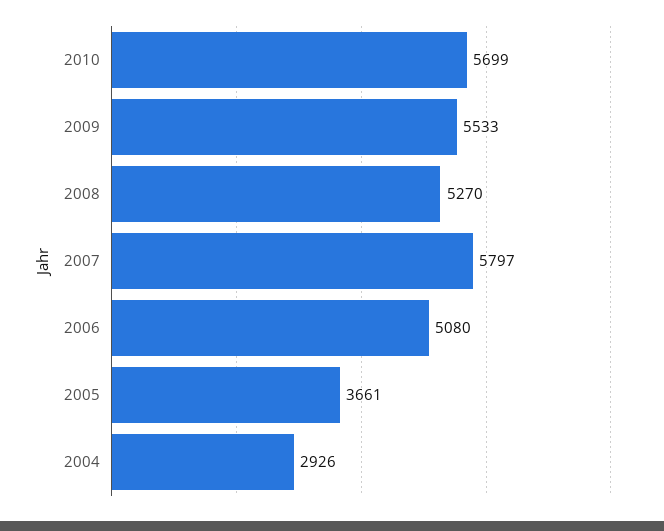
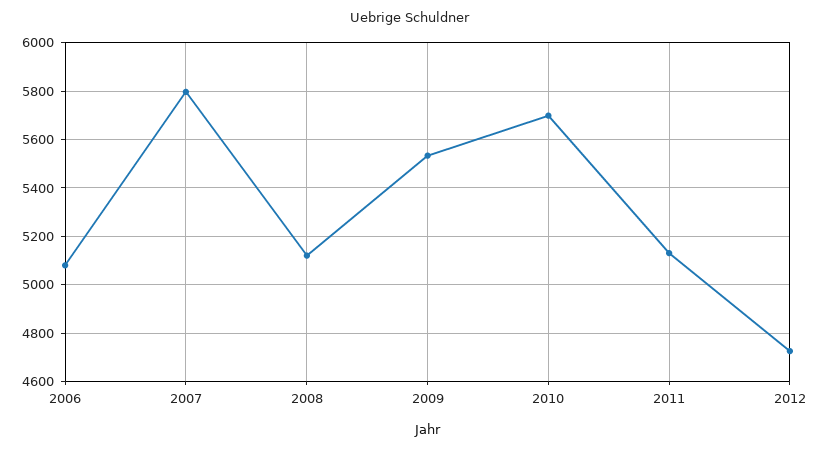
2008: 5270 -> 5125
2005: 3661 -> none
2004: 2926 -> none
2011: none -> 5125
2012: none -> 4725

